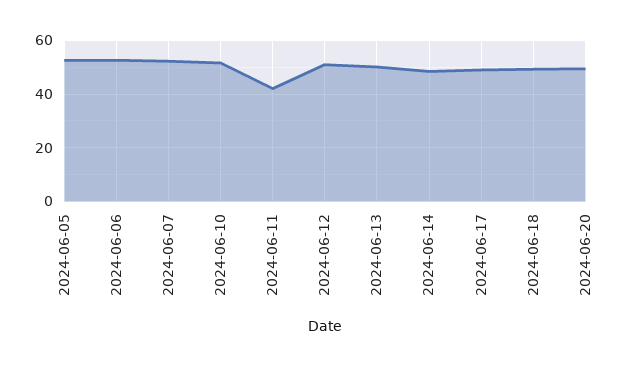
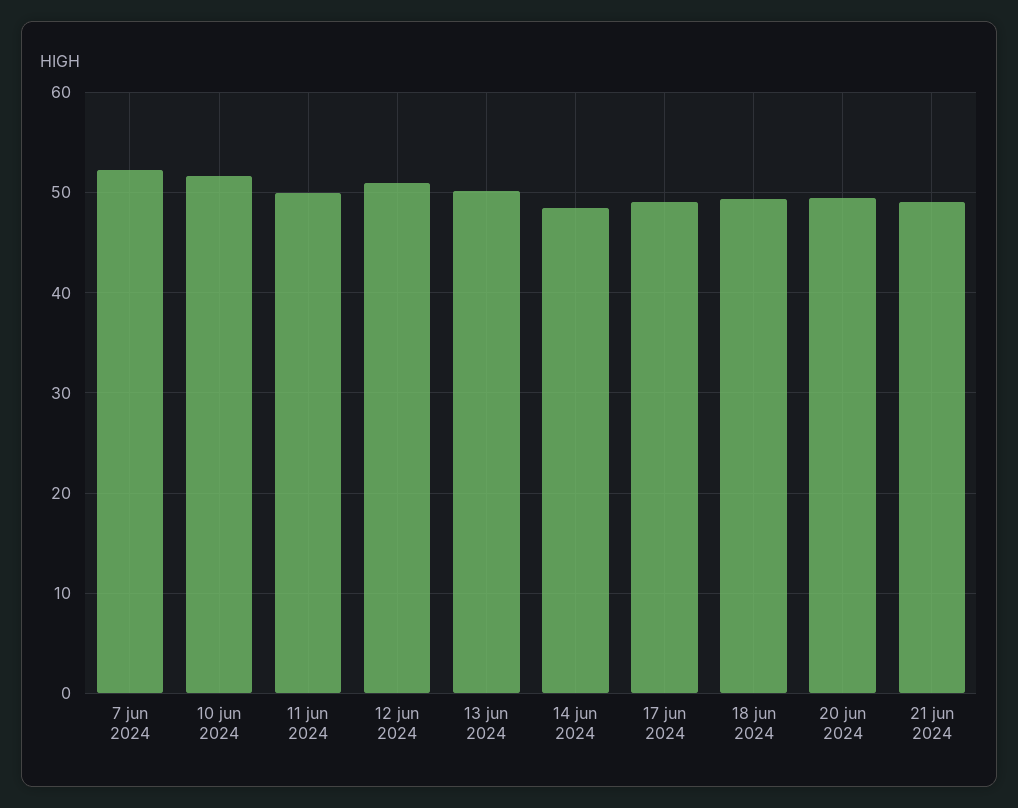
2024-06-05: 52.5 -> none
2024-06-06: 52.5 -> none
2024-06-11: 42.5 -> 50
21 jun 2024: none -> 49

